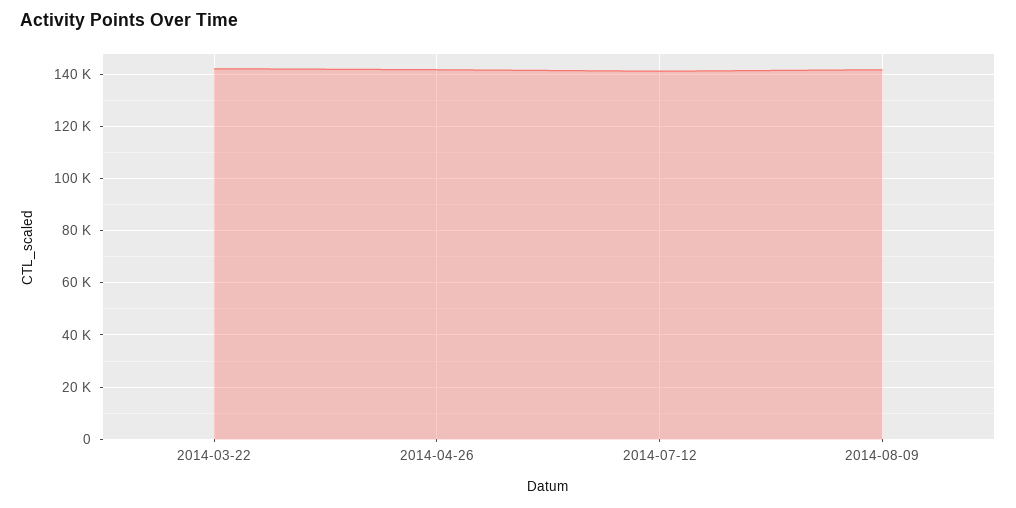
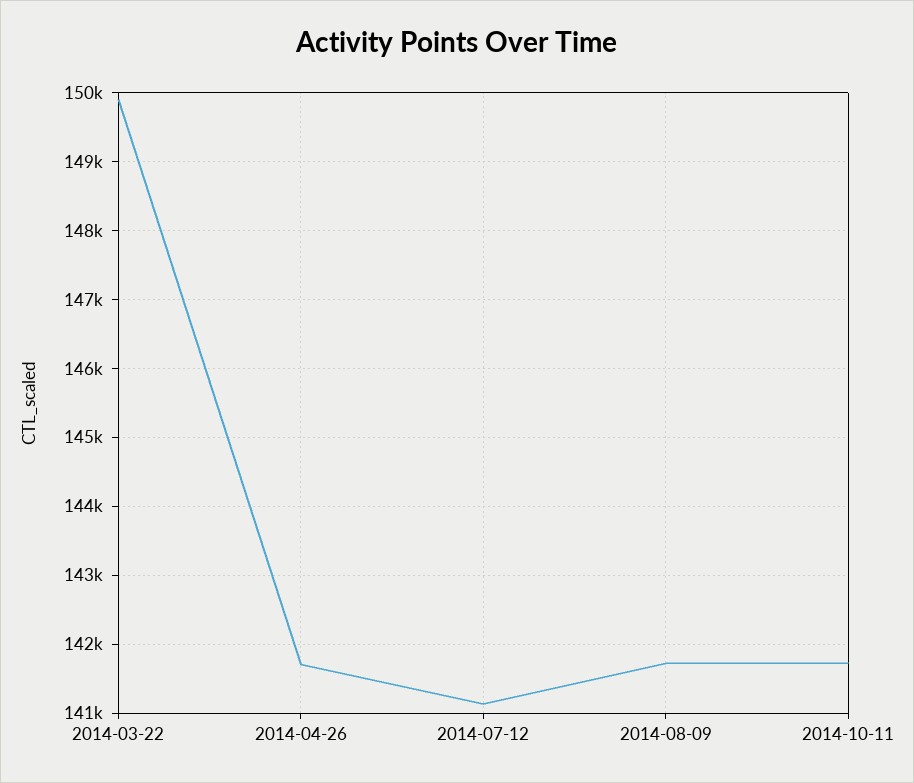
2014-03-22: 142500 -> 149900
2014-10-11: none -> 141700

